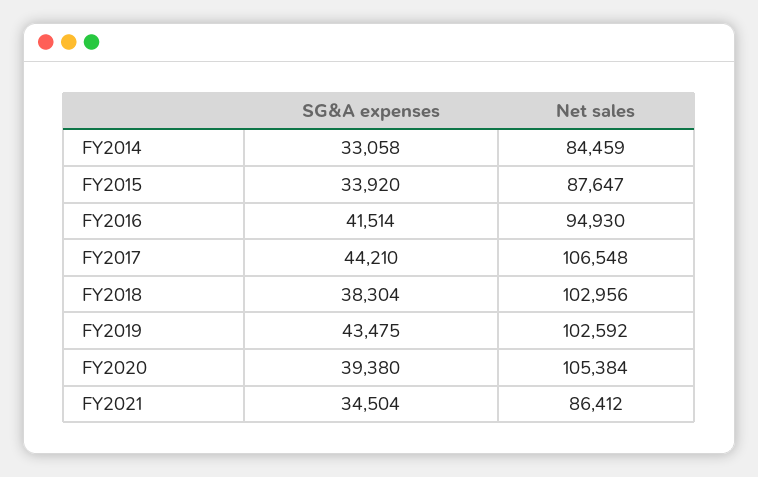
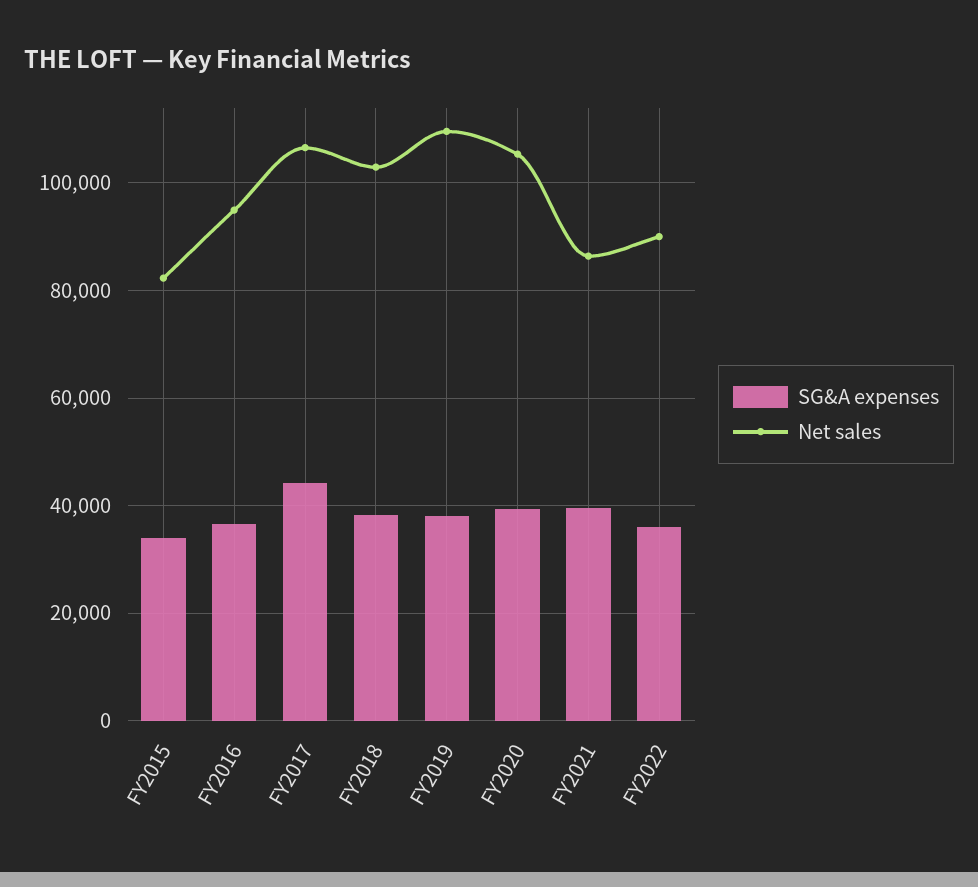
SG&A expenses, FY2014: 33058 -> none
Net sales, FY2014: 84459 -> none
Net sales, FY2015: 87647 -> 82000
SG&A expenses, FY2016: 41514 -> 36000
SG&A expenses, FY2019: 43475 -> 38000
Net sales, FY2019: 102592 -> 110000
SG&A expenses, FY2021: 34504 -> 40000
SG&A expenses, FY2022: none -> 36000
Net sales, FY2022: none -> 90000

